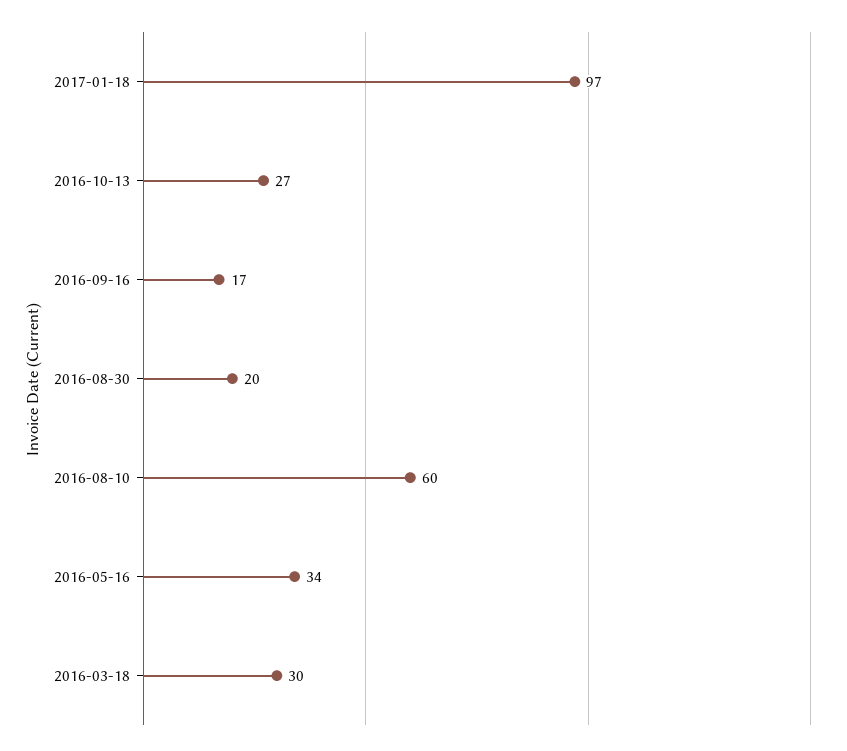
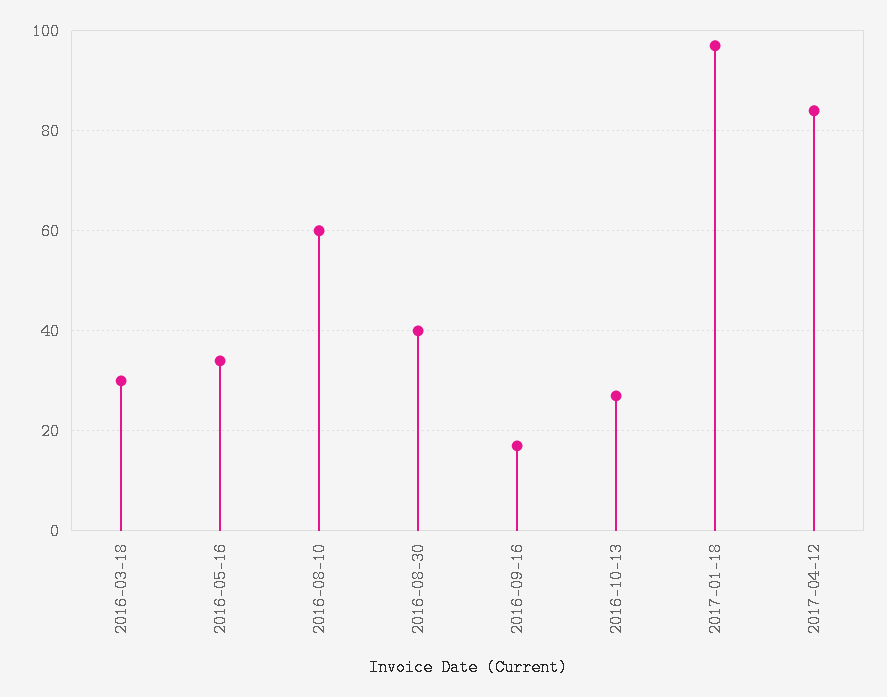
2016-08-30: 20 -> 40
2017-04-12: none -> 85

